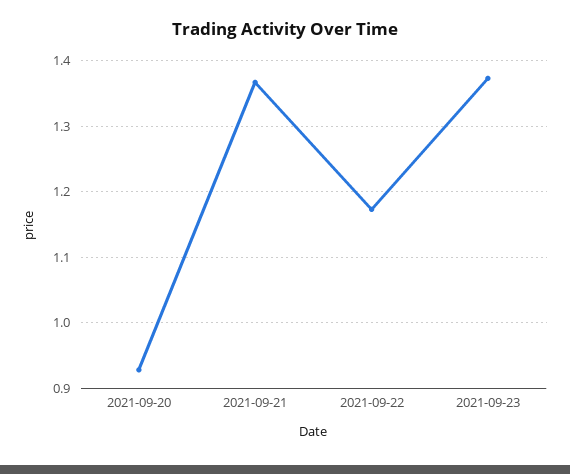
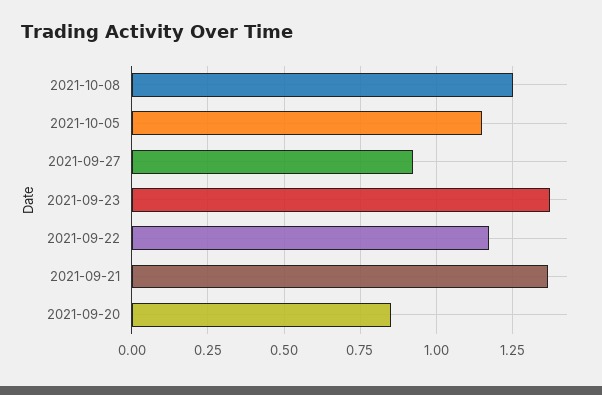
2021-09-20: 0.93 -> 0.85
2021-10-08: none -> 1.25
2021-10-05: none -> 1.15
2021-09-27: none -> 0.925

